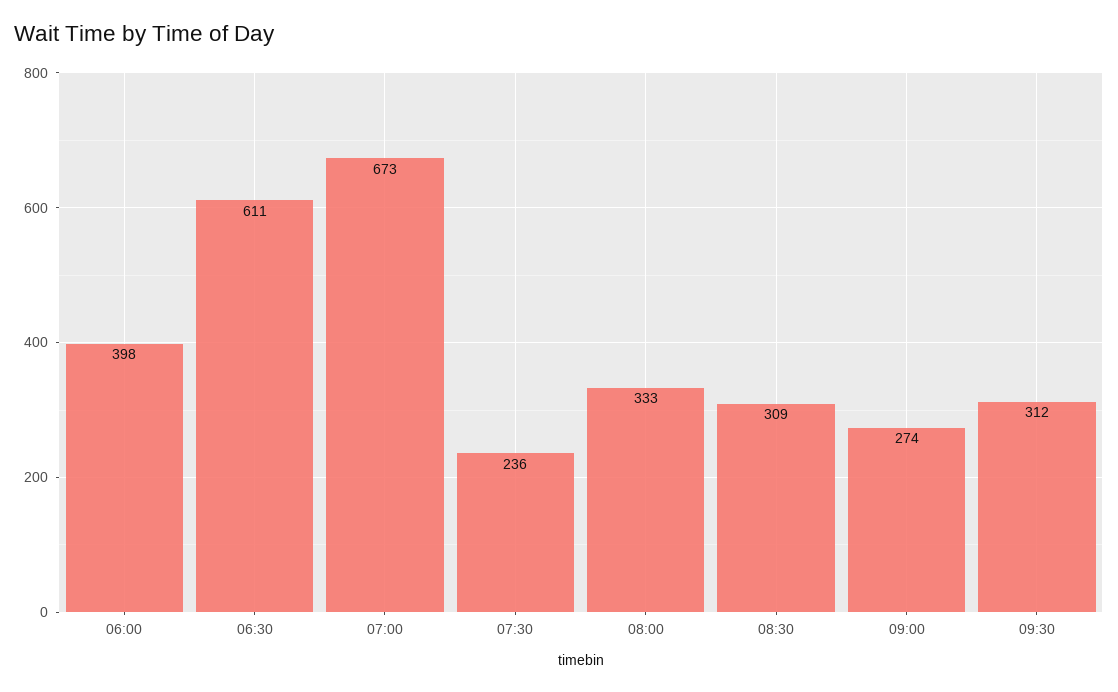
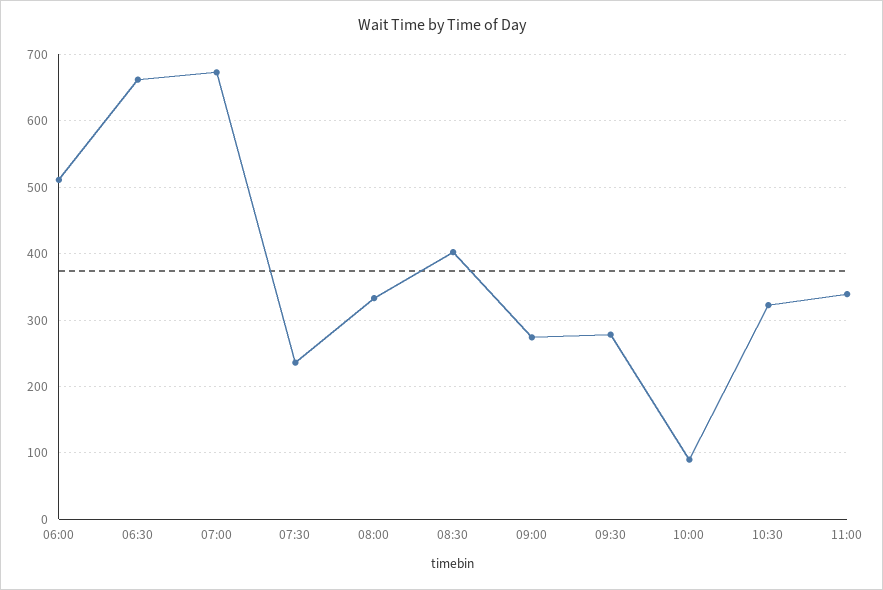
06:00: 398 -> 510
06:30: 611 -> 660
08:30: 309 -> 400
09:30: 312 -> 280
10:00: none -> 90
10:30: none -> 320
11:00: none -> 340

